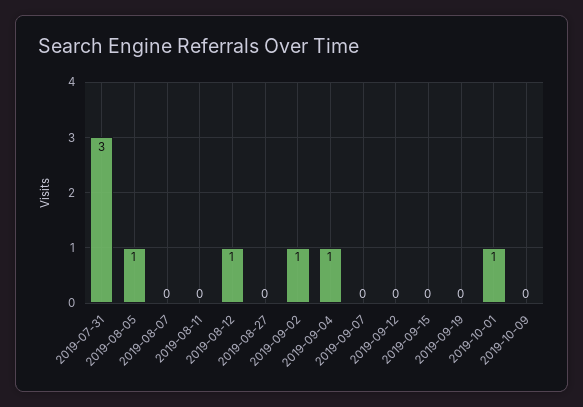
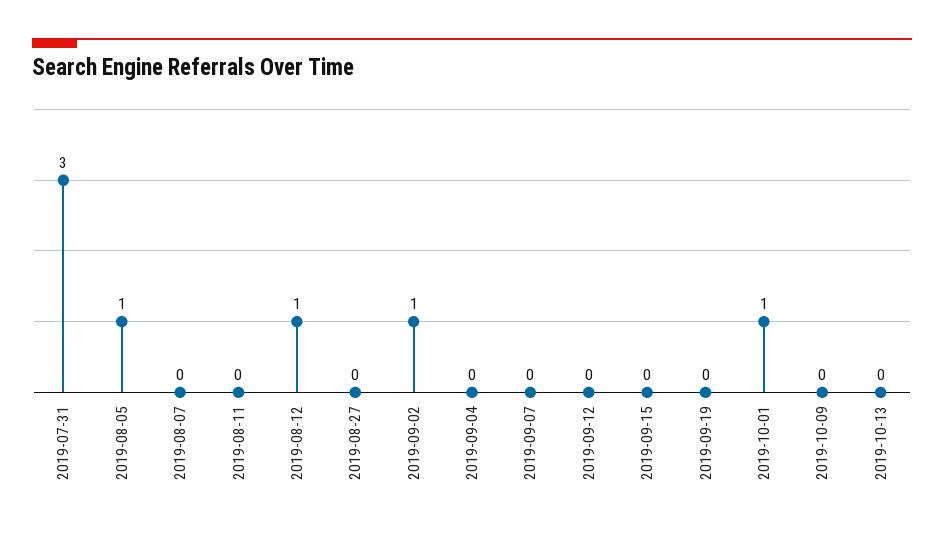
2019-09-04: 1 -> 0
2019-10-13: none -> 0

